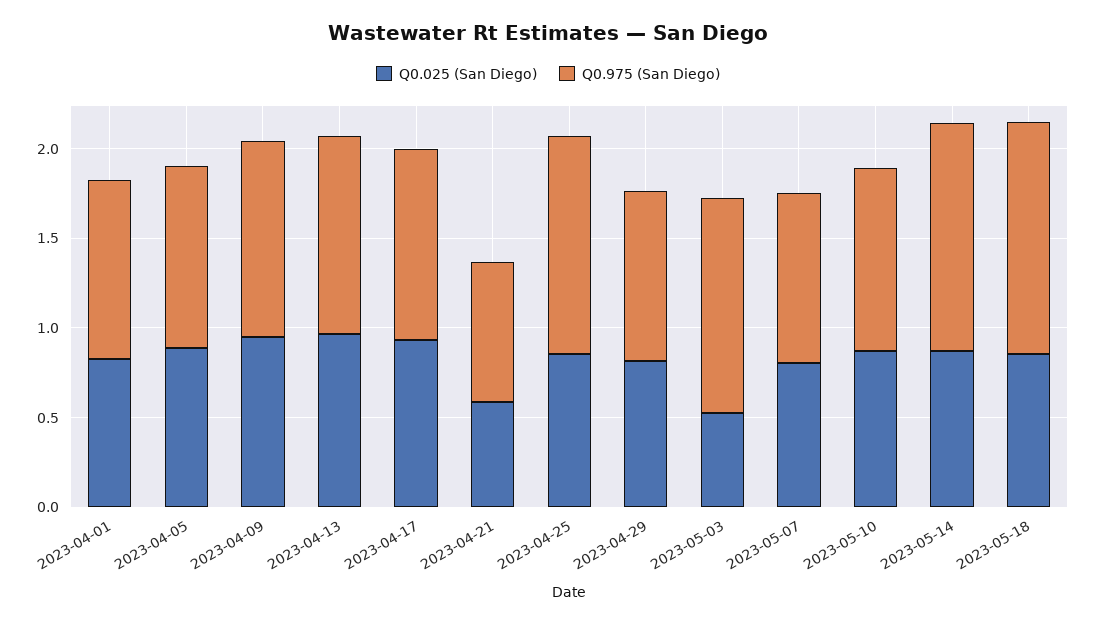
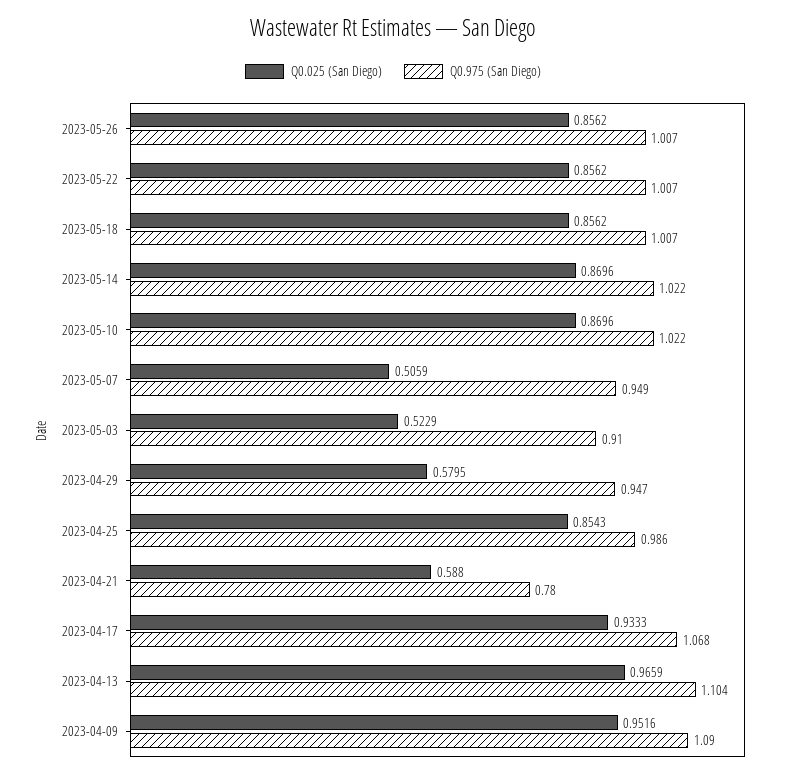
Q0.025 (San Diego), 2023-04-01: 0.8 -> none
Q0.975 (San Diego), 2023-04-01: 1 -> none
Q0.025 (San Diego), 2023-04-05: 0.9 -> none
Q0.975 (San Diego), 2023-04-05: 1 -> none
Q0.975 (San Diego), 2023-04-25: 1.2 -> 0.986
Q0.025 (San Diego), 2023-04-29: 0.8 -> 0.5795
Q0.975 (San Diego), 2023-05-03: 1.2 -> 0.91
Q0.025 (San Diego), 2023-05-07: 0.8 -> 0.5059
Q0.975 (San Diego), 2023-05-14: 1.3 -> 1.022
Q0.975 (San Diego), 2023-05-18: 1.3 -> 1.007
Q0.025 (San Diego), 2023-05-26: none -> 0.8562
Q0.975 (San Diego), 2023-05-26: none -> 1.007
Q0.025 (San Diego), 2023-05-22: none -> 0.8562
Q0.975 (San Diego), 2023-05-22: none -> 1.007

